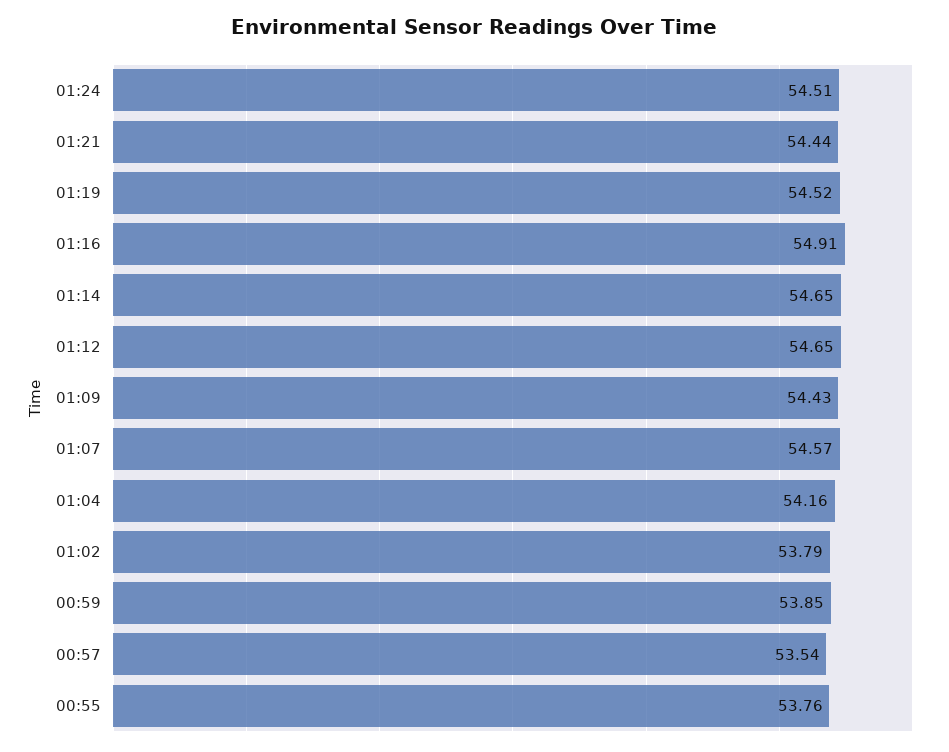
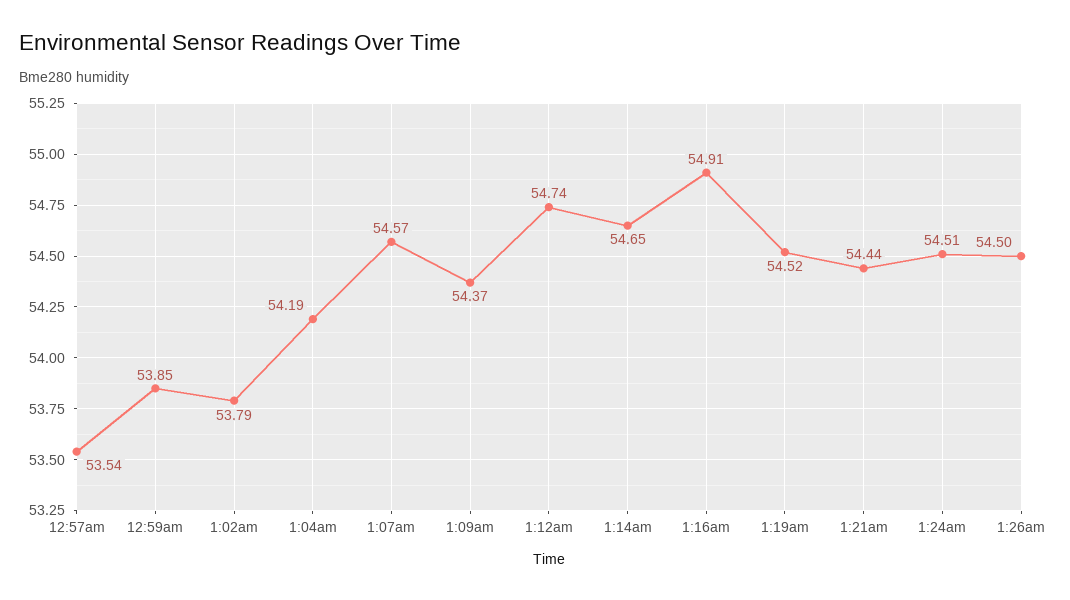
01:12: 54.65 -> 54.74
01:09: 54.43 -> 54.37
01:04: 54.16 -> 54.19
00:55: 53.76 -> none
1:26am: none -> 54.5

